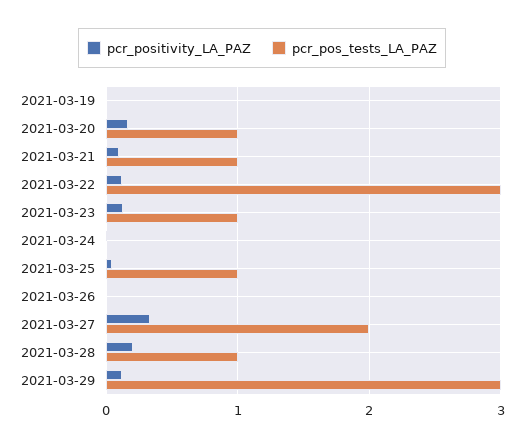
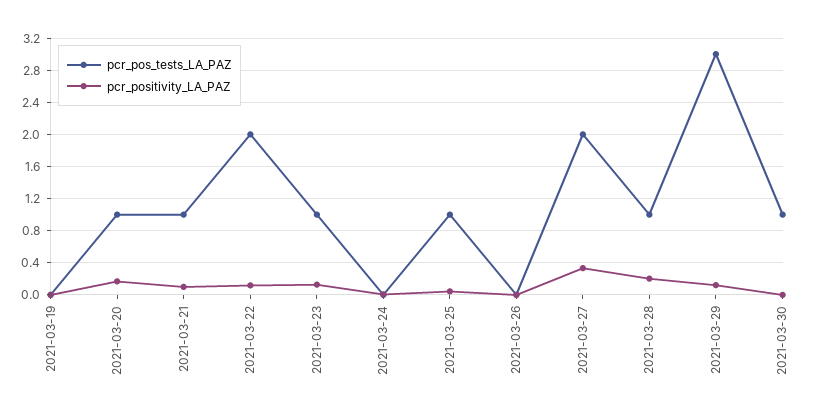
pcr_pos_tests_LA_PAZ, 2021-03-22: 3 -> 2
pcr_pos_tests_LA_PAZ, 2021-03-30: none -> 1
pcr_positivity_LA_PAZ, 2021-03-30: none -> 0

